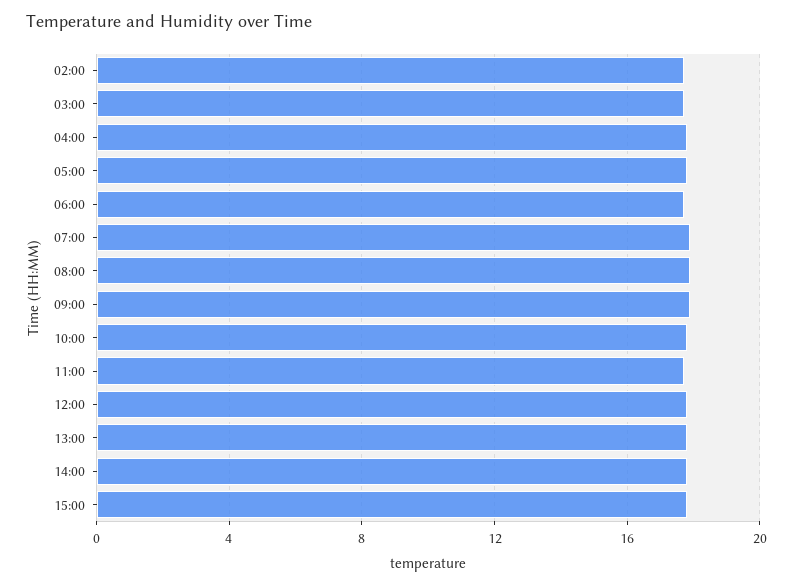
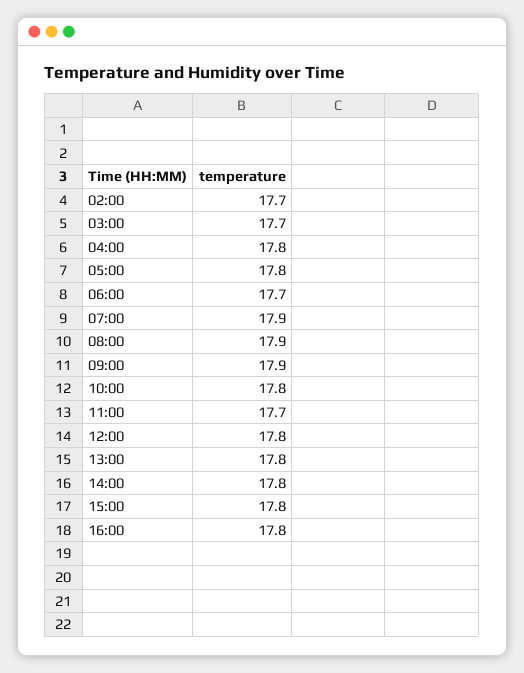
16:00: none -> 17.8

